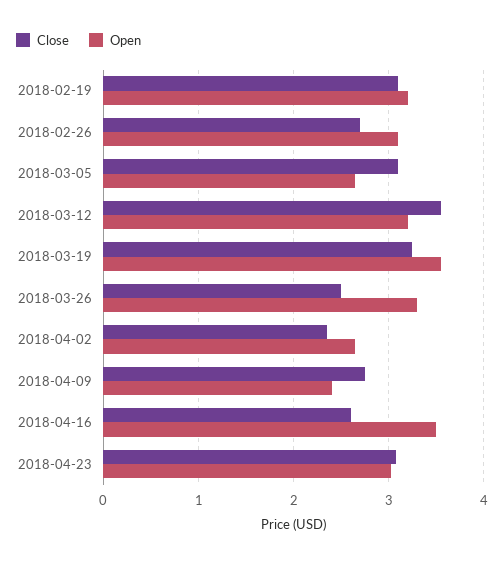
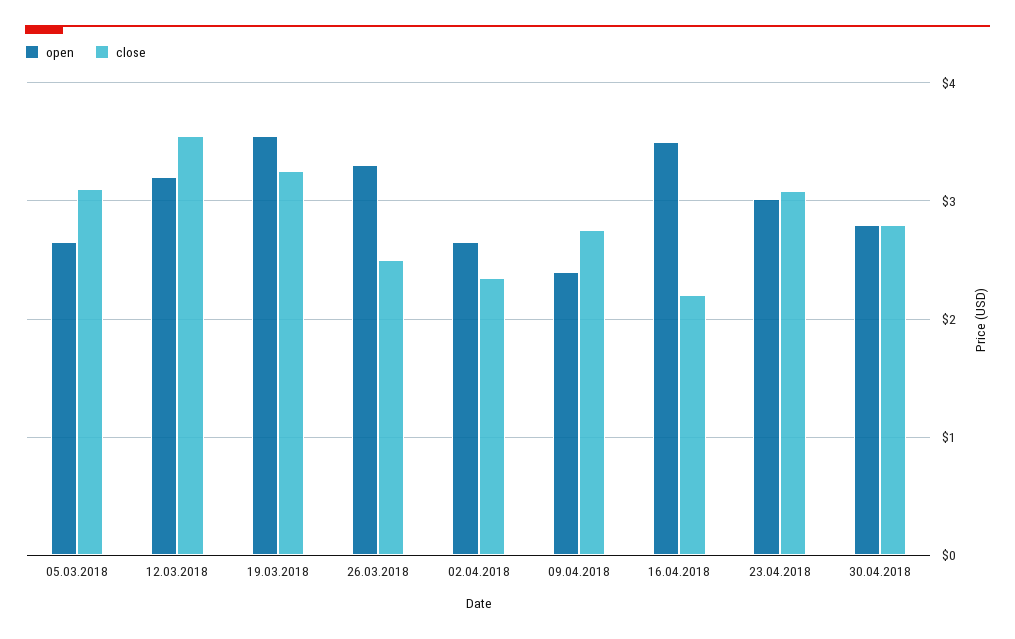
Close, 2018-02-19: 3.1 -> none
Open, 2018-02-19: 3.2 -> none
Close, 2018-02-26: 2.7 -> none
Open, 2018-02-26: 3.1 -> none
Close, 2018-04-16: 2.6 -> 2.2
Open, 30.04.2018: none -> 2.8
Close, 30.04.2018: none -> 2.8

